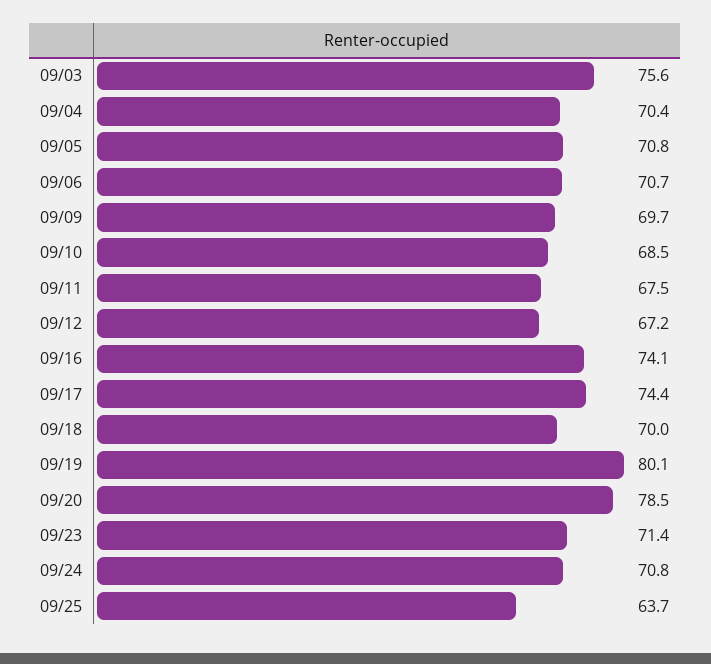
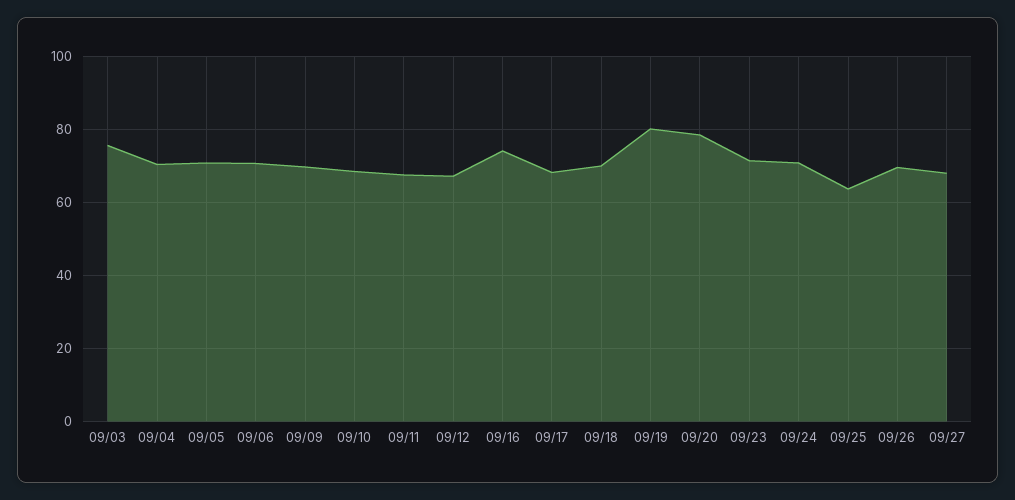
09/17: 74.4 -> 68
09/26: none -> 70
09/27: none -> 68

